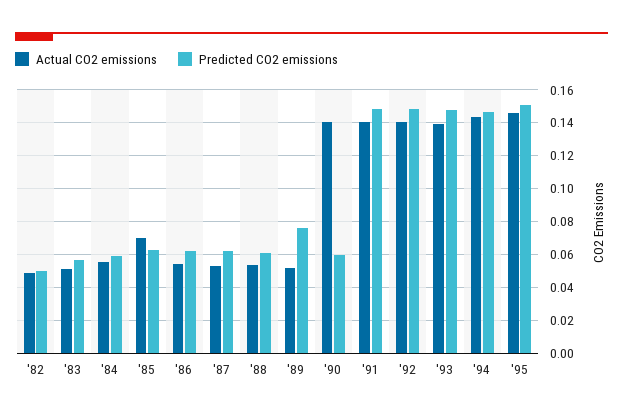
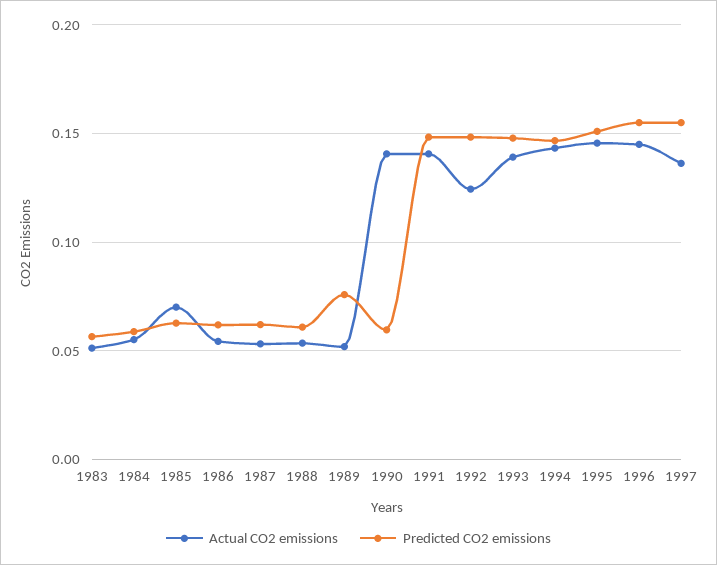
Actual CO2 emissions, '82: 0.05 -> none
Predicted CO2 emissions, '82: 0.05 -> none
Actual CO2 emissions, '92: 0.14 -> 0.125
Actual CO2 emissions, 1996: none -> 0.145
Predicted CO2 emissions, 1996: none -> 0.155
Actual CO2 emissions, 1997: none -> 0.135
Predicted CO2 emissions, 1997: none -> 0.155

